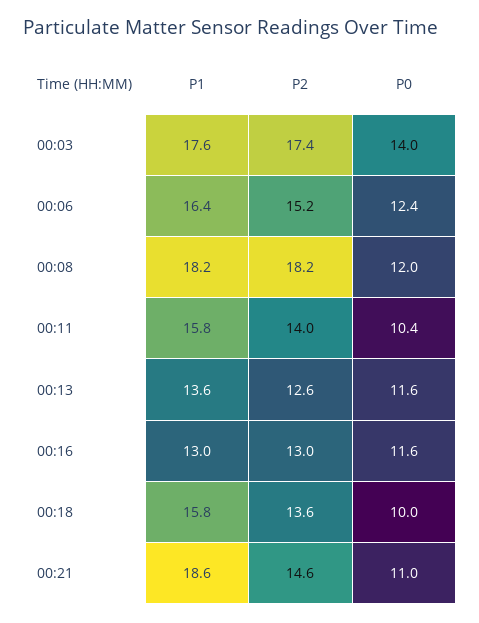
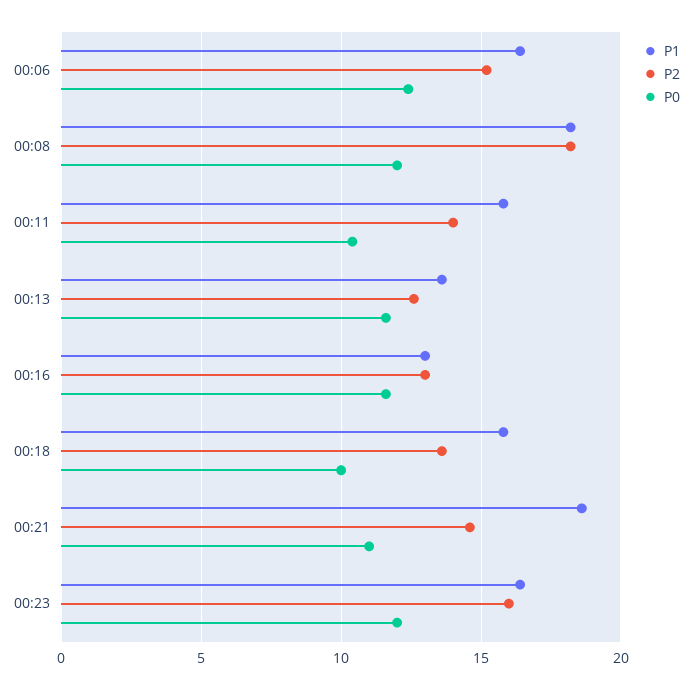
P1, 00:03: 17.6 -> none
P2, 00:03: 17.4 -> none
P0, 00:03: 14 -> none
P1, 00:23: none -> 16.5
P2, 00:23: none -> 16
P0, 00:23: none -> 12

